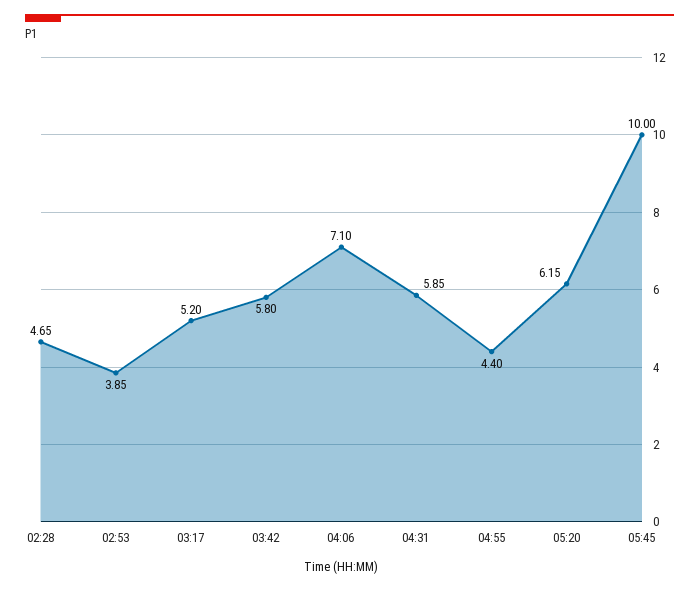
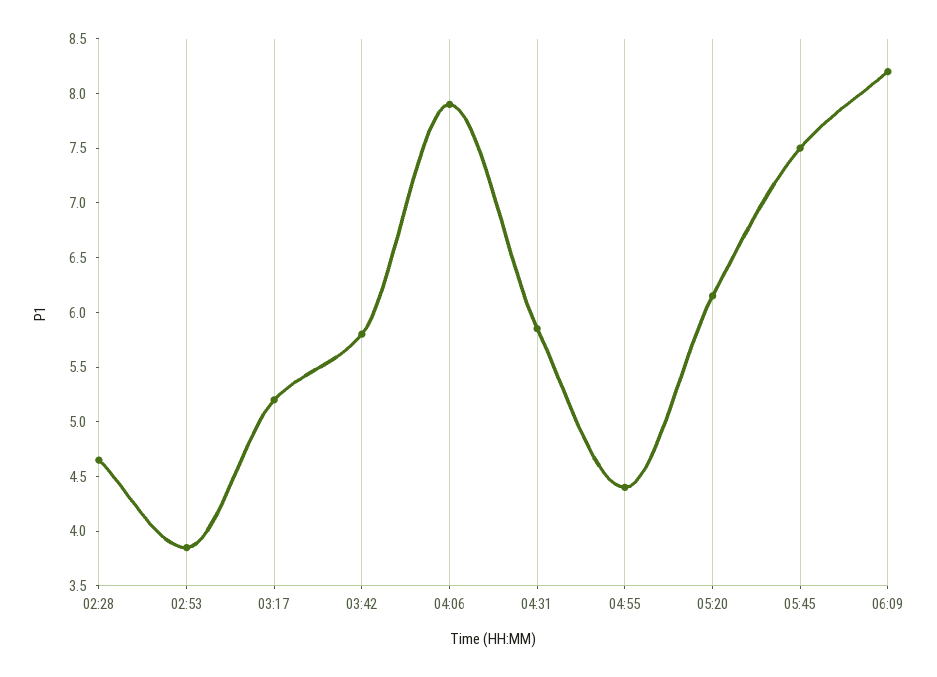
04:06: 7.1 -> 7.9
05:45: 10 -> 7.5
06:09: none -> 8.2

